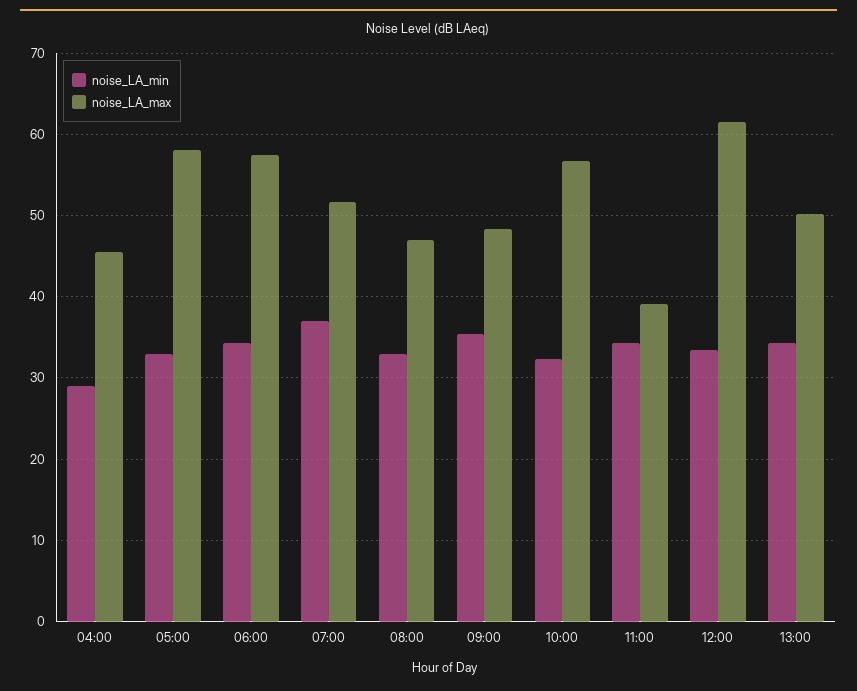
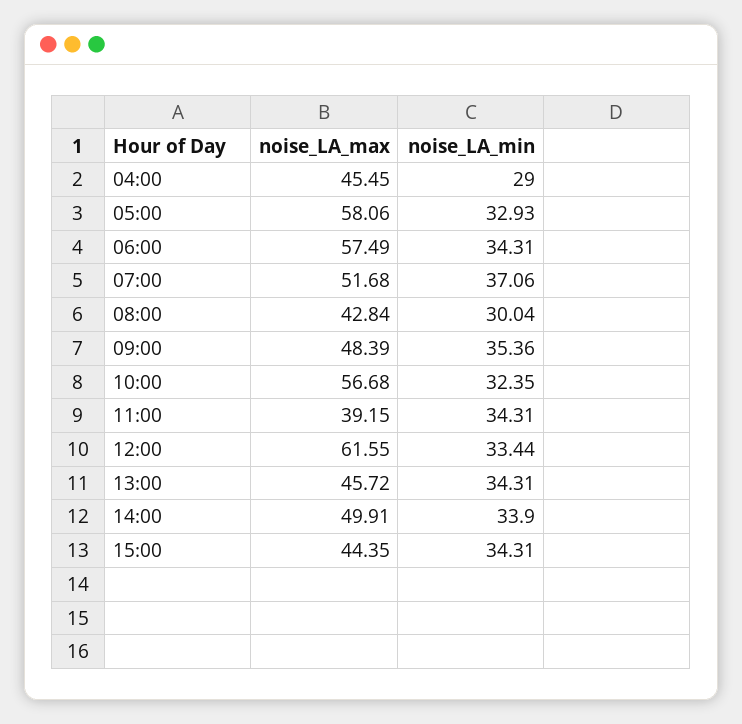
noise_LA_min, 08:00: 33 -> 30.04
noise_LA_max, 08:00: 47 -> 42.84
noise_LA_max, 13:00: 50 -> 45.72
noise_LA_max, 14:00: none -> 49.91
noise_LA_min, 14:00: none -> 33.9
noise_LA_max, 15:00: none -> 44.35
noise_LA_min, 15:00: none -> 34.31

